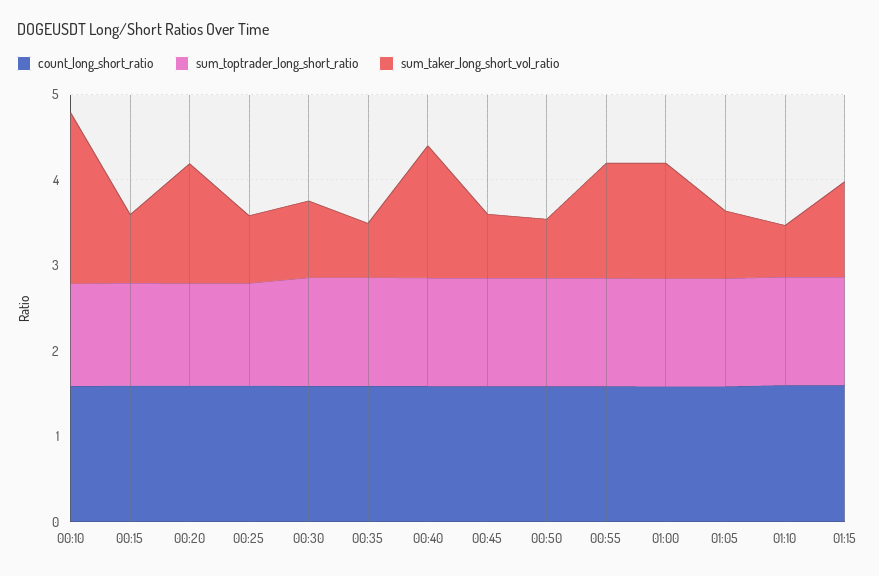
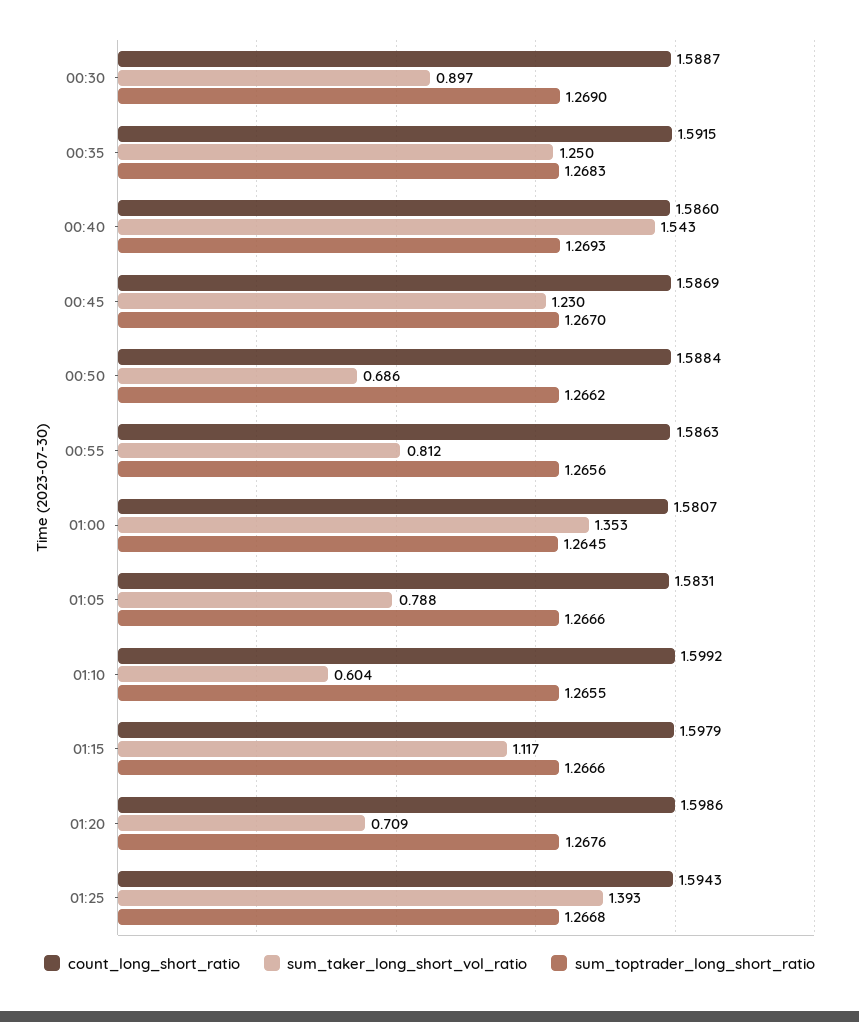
count_long_short_ratio, 00:10: 1.6 -> none
sum_toptrader_long_short_ratio, 00:10: 1.2 -> none
sum_taker_long_short_vol_ratio, 00:10: 2 -> none
count_long_short_ratio, 00:15: 1.6 -> none
sum_toptrader_long_short_ratio, 00:15: 1.2 -> none
sum_taker_long_short_vol_ratio, 00:15: 0.8 -> none
count_long_short_ratio, 00:20: 1.6 -> none
sum_toptrader_long_short_ratio, 00:20: 1.2 -> none
sum_taker_long_short_vol_ratio, 00:20: 1.4 -> none
count_long_short_ratio, 00:25: 1.6 -> none
sum_toptrader_long_short_ratio, 00:25: 1.2 -> none
sum_taker_long_short_vol_ratio, 00:25: 0.8 -> none
sum_taker_long_short_vol_ratio, 00:35: 0.6 -> 1.25
sum_taker_long_short_vol_ratio, 00:45: 0.8 -> 1.23
sum_taker_long_short_vol_ratio, 00:55: 1.4 -> 0.812
count_long_short_ratio, 01:20: none -> 1.5986
sum_taker_long_short_vol_ratio, 01:20: none -> 0.709
sum_toptrader_long_short_ratio, 01:20: none -> 1.2676
count_long_short_ratio, 01:25: none -> 1.5943
sum_taker_long_short_vol_ratio, 01:25: none -> 1.393
sum_toptrader_long_short_ratio, 01:25: none -> 1.2668

